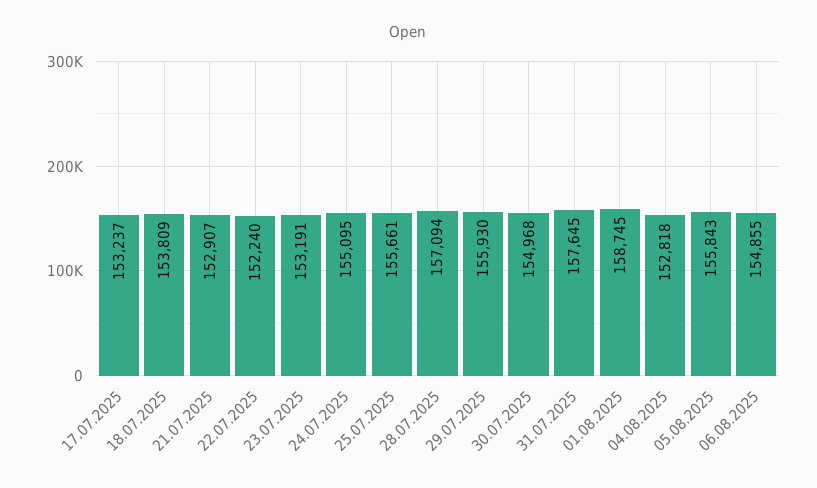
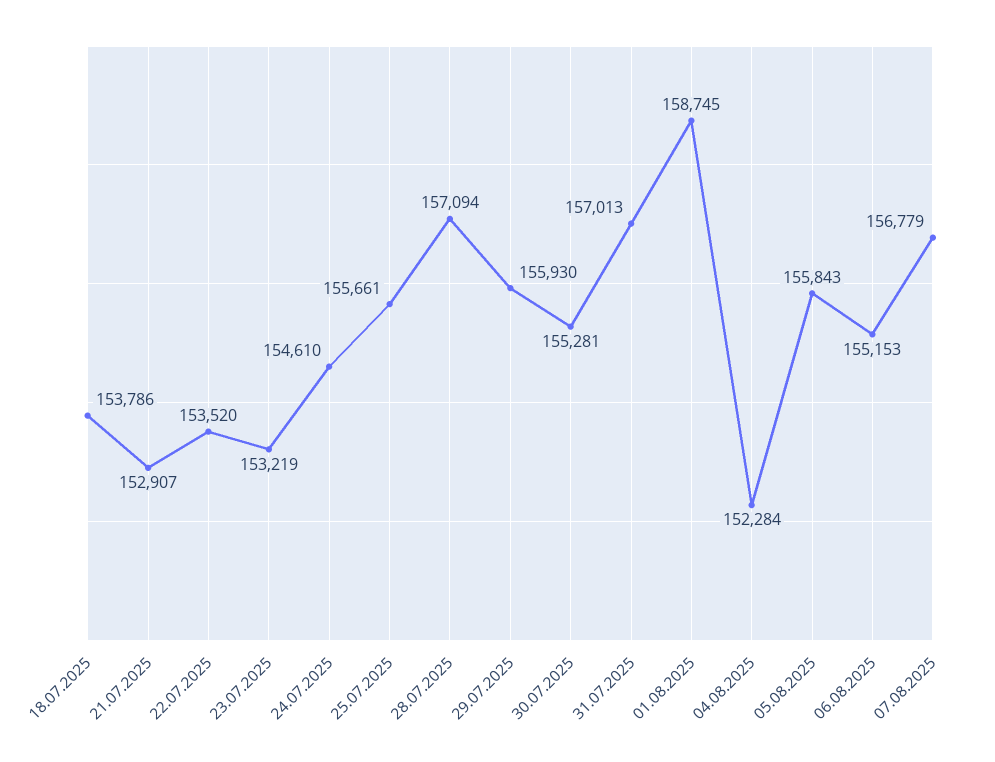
17.07.2025: 153237 -> none
18.07.2025: 153809 -> 153786
22.07.2025: 152240 -> 153520
23.07.2025: 153191 -> 153219
24.07.2025: 155095 -> 154610
30.07.2025: 154968 -> 155281
31.07.2025: 157645 -> 157013
04.08.2025: 152818 -> 152284
06.08.2025: 154855 -> 155153
07.08.2025: none -> 156779

